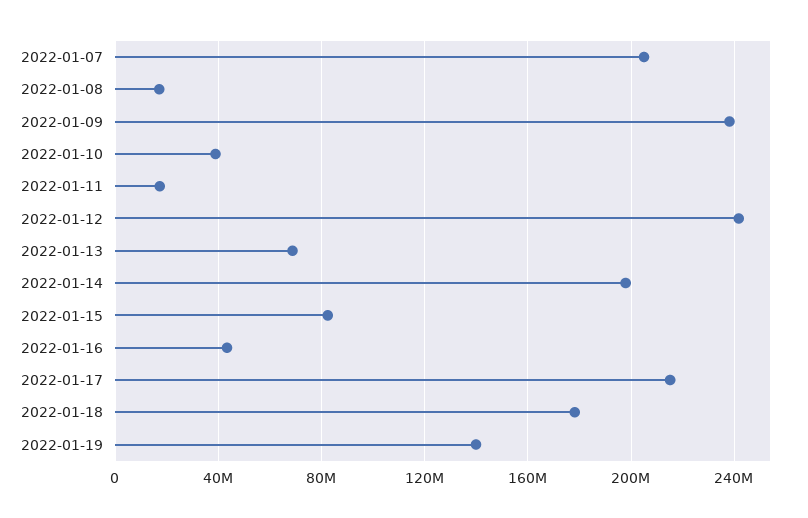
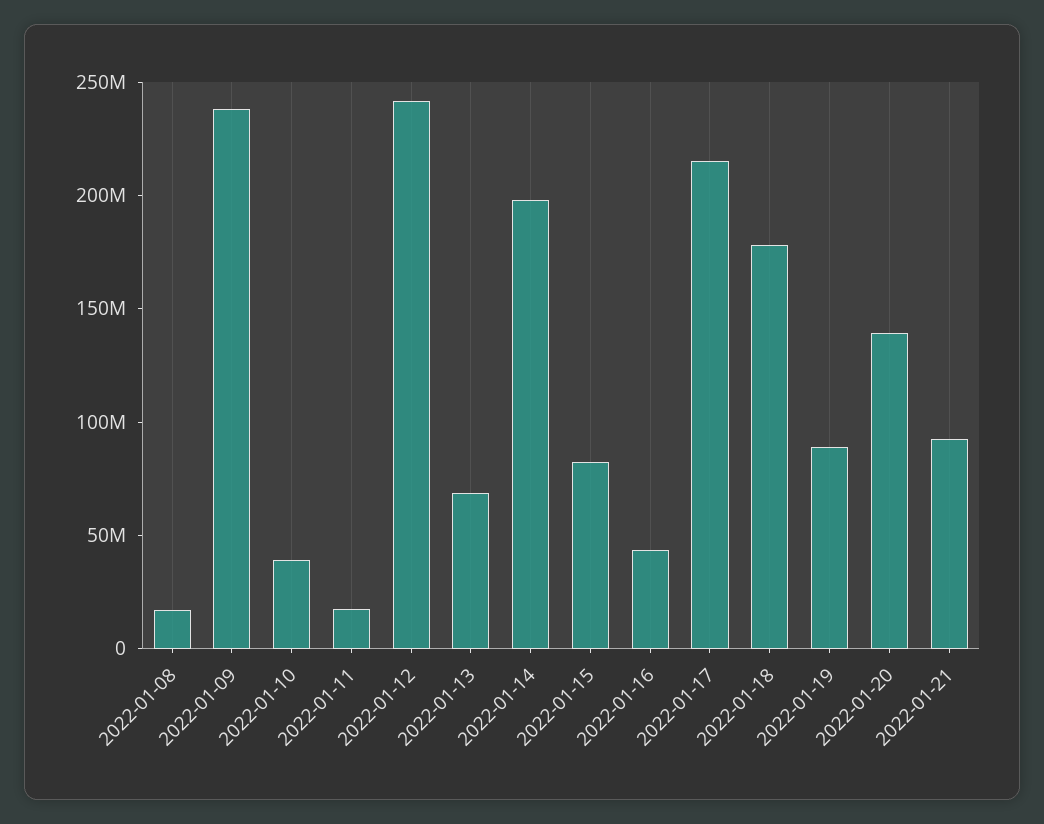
2022-01-07: 205000000 -> none
2022-01-19: 140000000 -> 90000000
2022-01-20: none -> 140000000
2022-01-21: none -> 90000000

